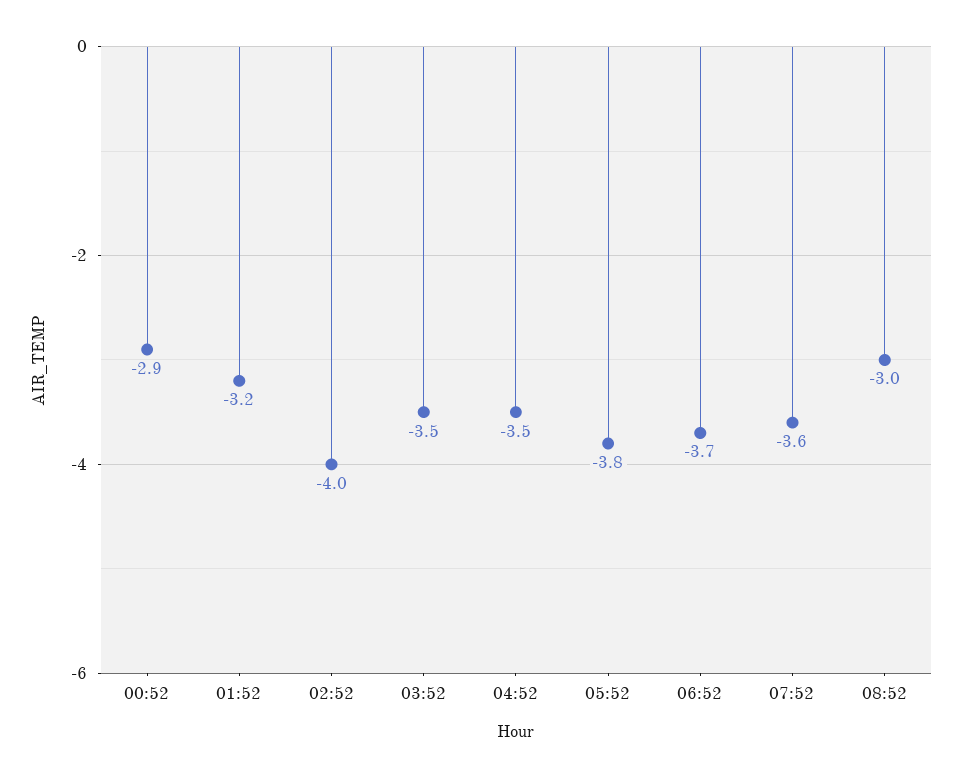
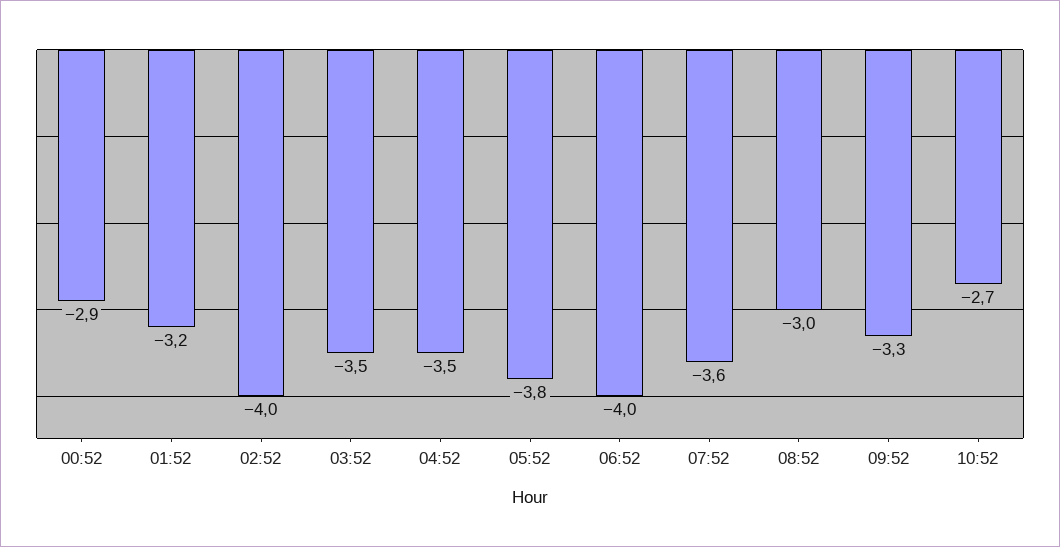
06:52: -3.7 -> -4
09:52: none -> -3.3
10:52: none -> -2.7

